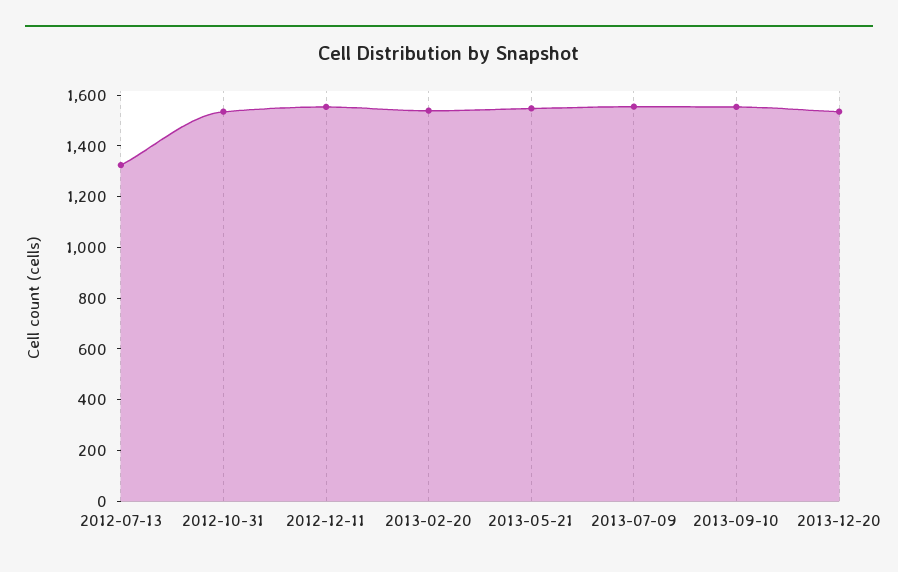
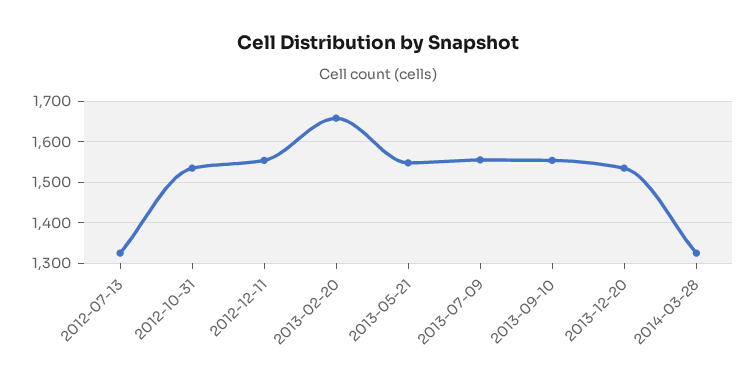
2013-02-20: 1550 -> 1660
2014-03-28: none -> 1320

